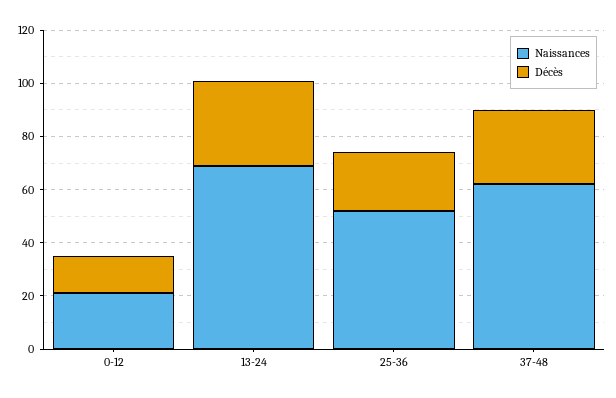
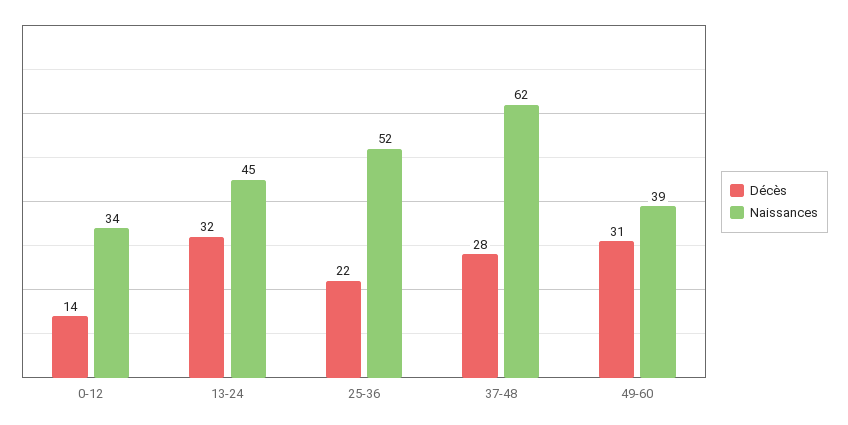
Naissances, 0-12: 20 -> 34
Naissances, 13-24: 70 -> 45
Décès, 49-60: none -> 31
Naissances, 49-60: none -> 39

